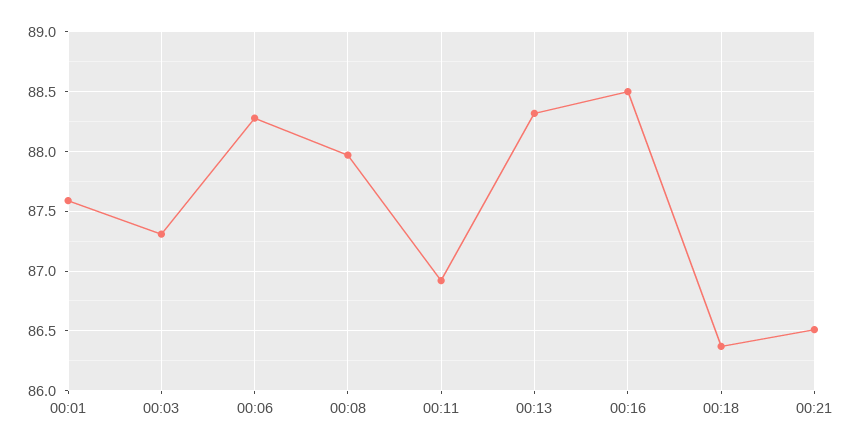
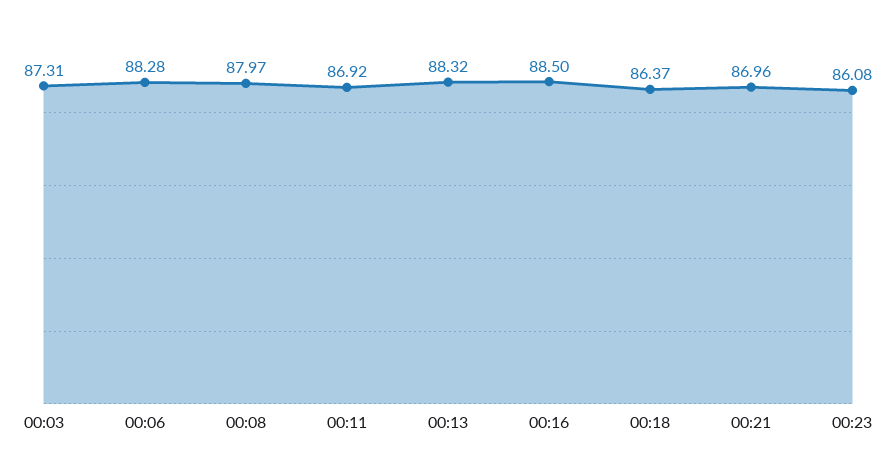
00:01: 87.6 -> none
00:21: 86.5 -> 86.96
00:23: none -> 86.08

